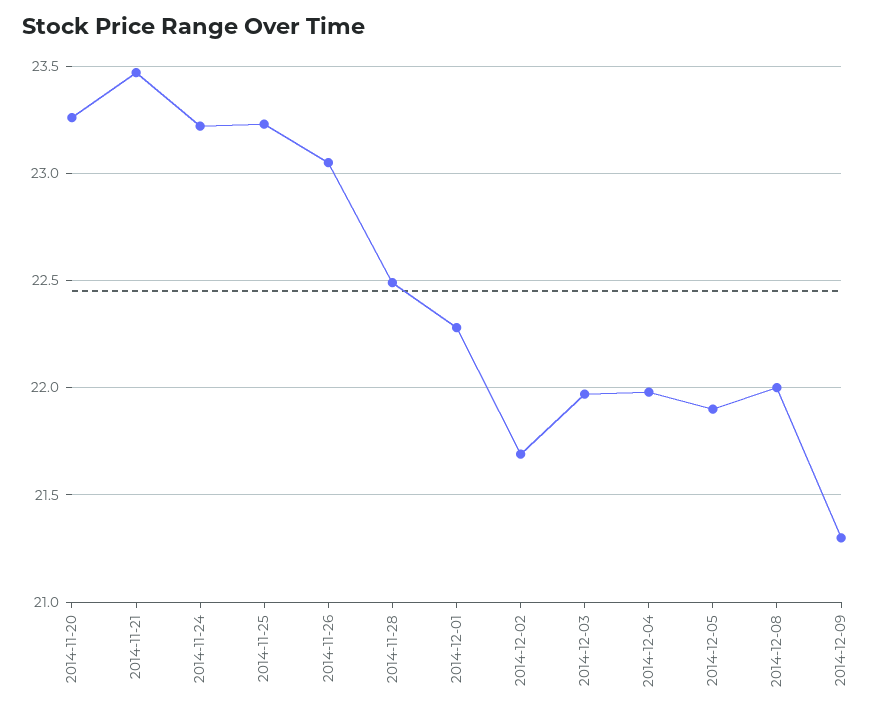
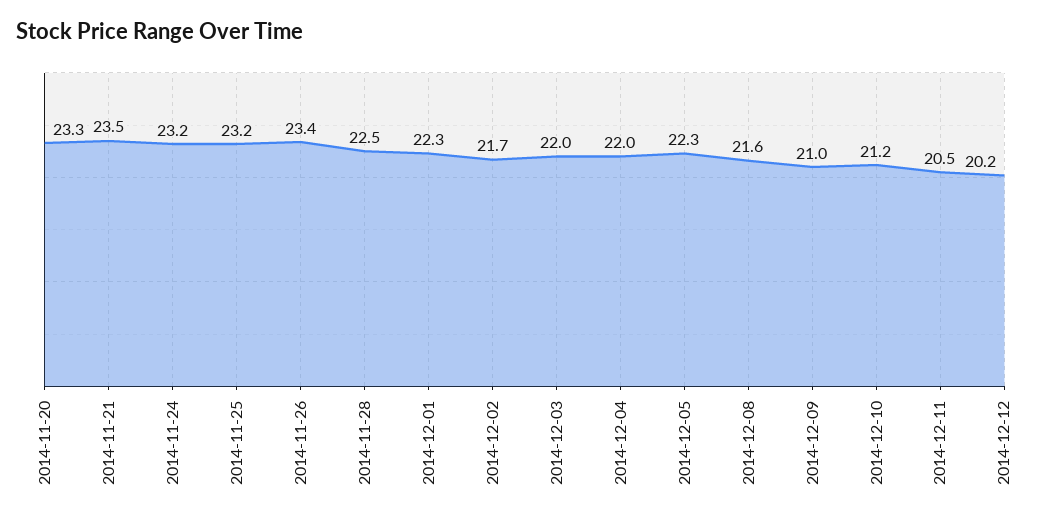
2014-11-26: 23.05 -> 23.4
2014-12-05: 21.9 -> 22.3
2014-12-08: 22 -> 21.6
2014-12-09: 21.3 -> 21
2014-12-10: none -> 21.2
2014-12-11: none -> 20.5
2014-12-12: none -> 20.2

